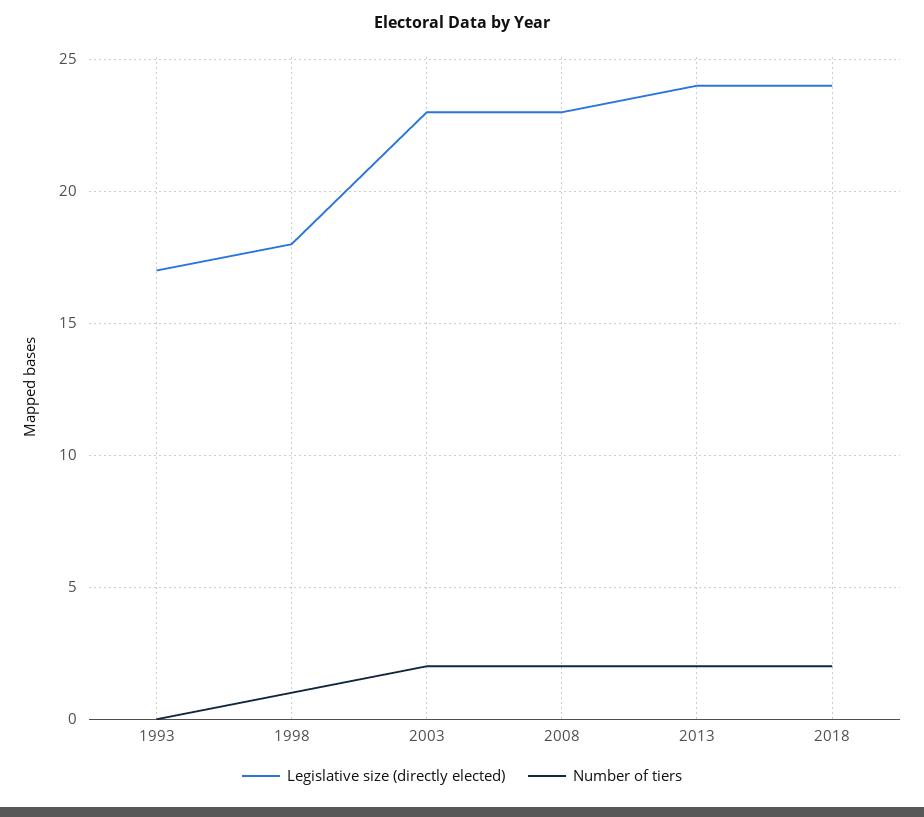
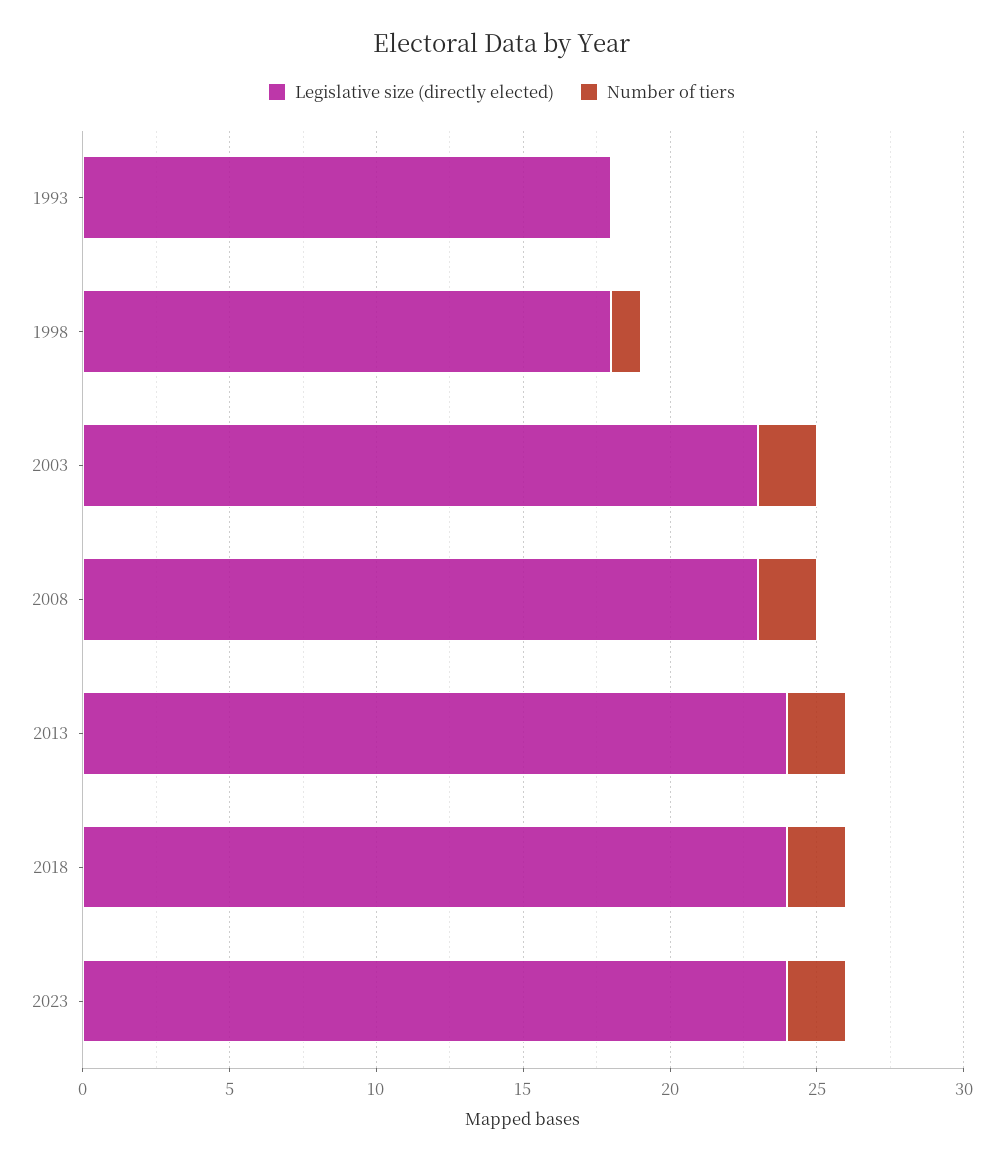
Legislative size (directly elected), 1993: 17 -> 18
Legislative size (directly elected), 2023: none -> 24
Number of tiers, 2023: none -> 2

